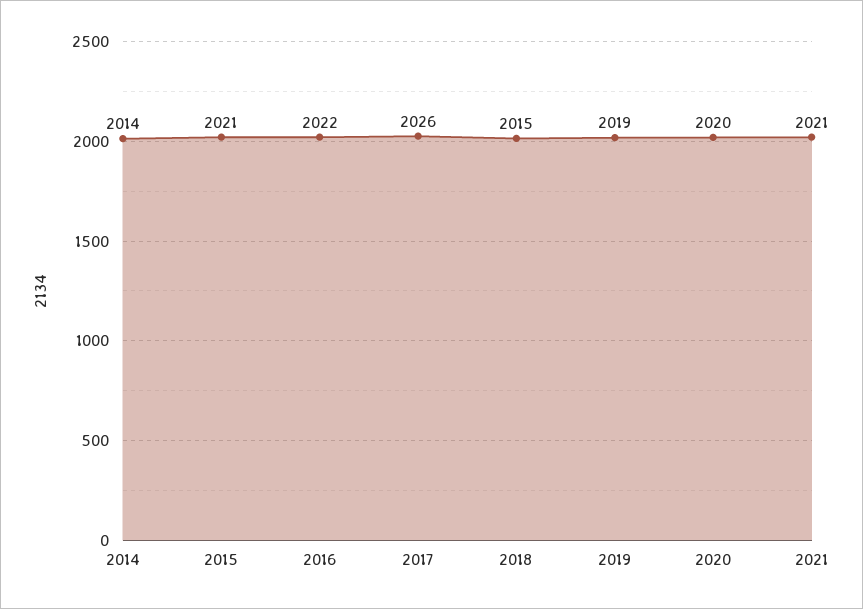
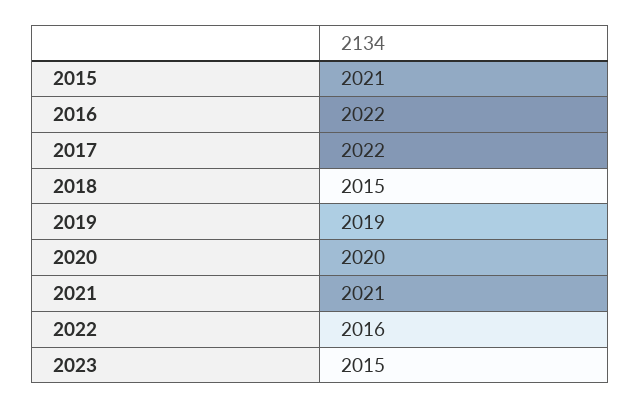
2014: 2014 -> none
2017: 2026 -> 2022
2022: none -> 2016
2023: none -> 2015

